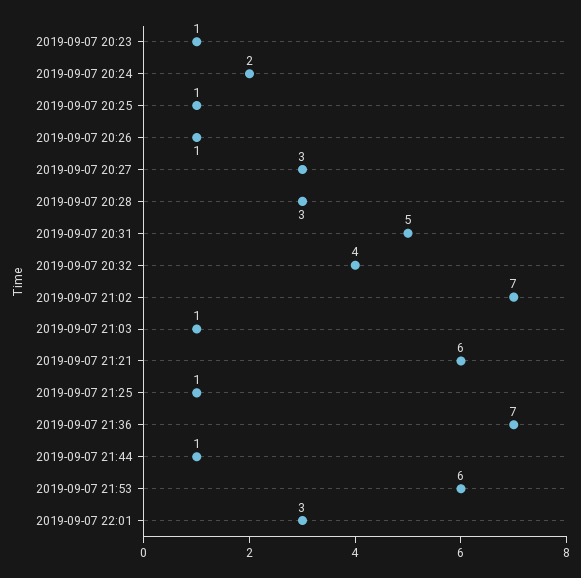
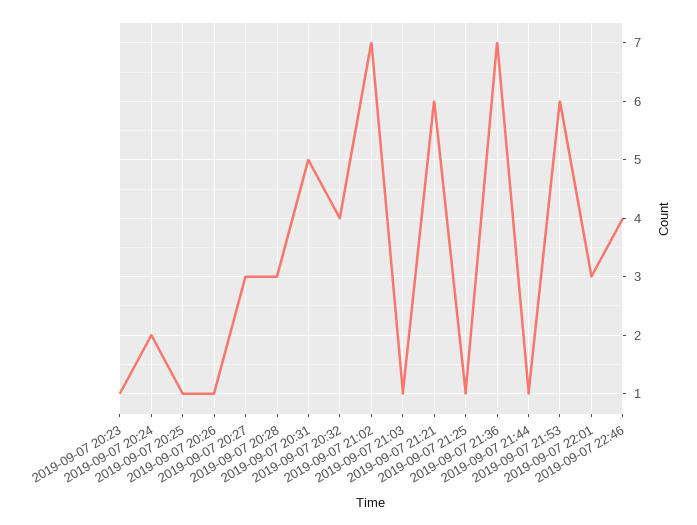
2019-09-07 22:46: none -> 4

